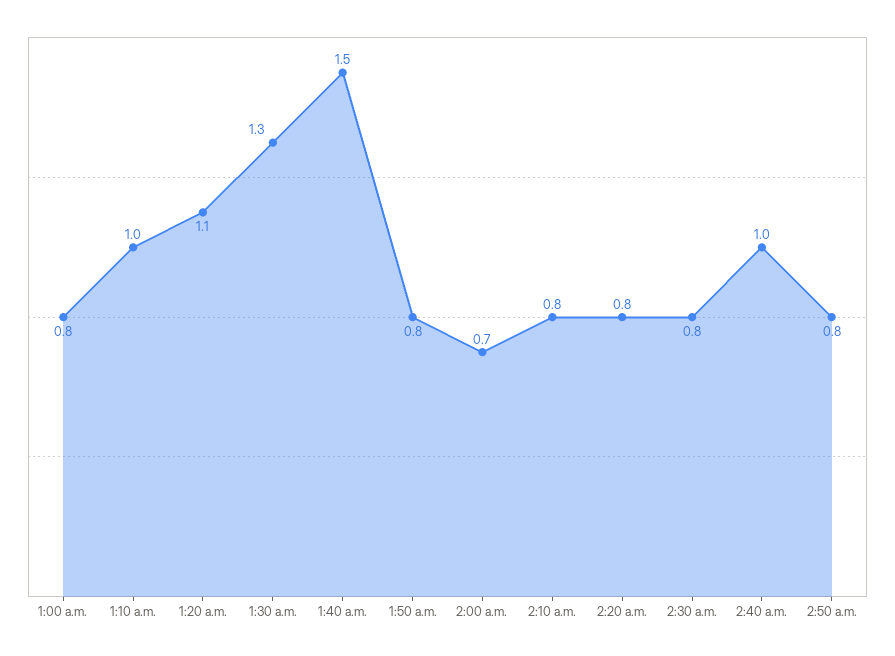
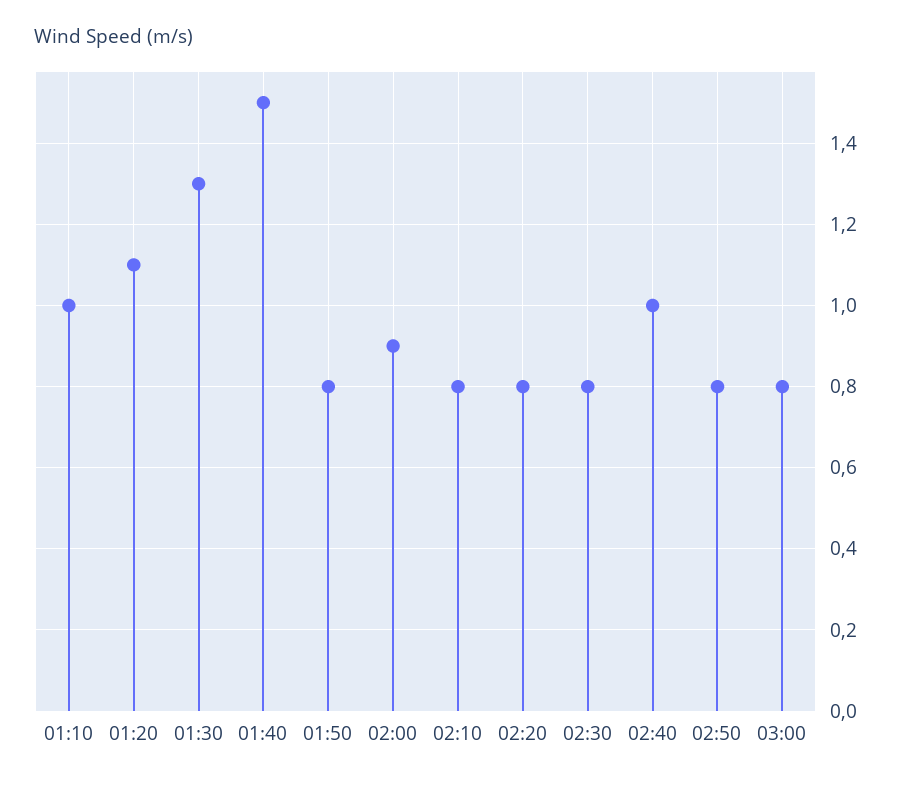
1:00 a.m.: 0.8 -> none
2:00 a.m.: 0.7 -> 0.9
03:00: none -> 0.8

